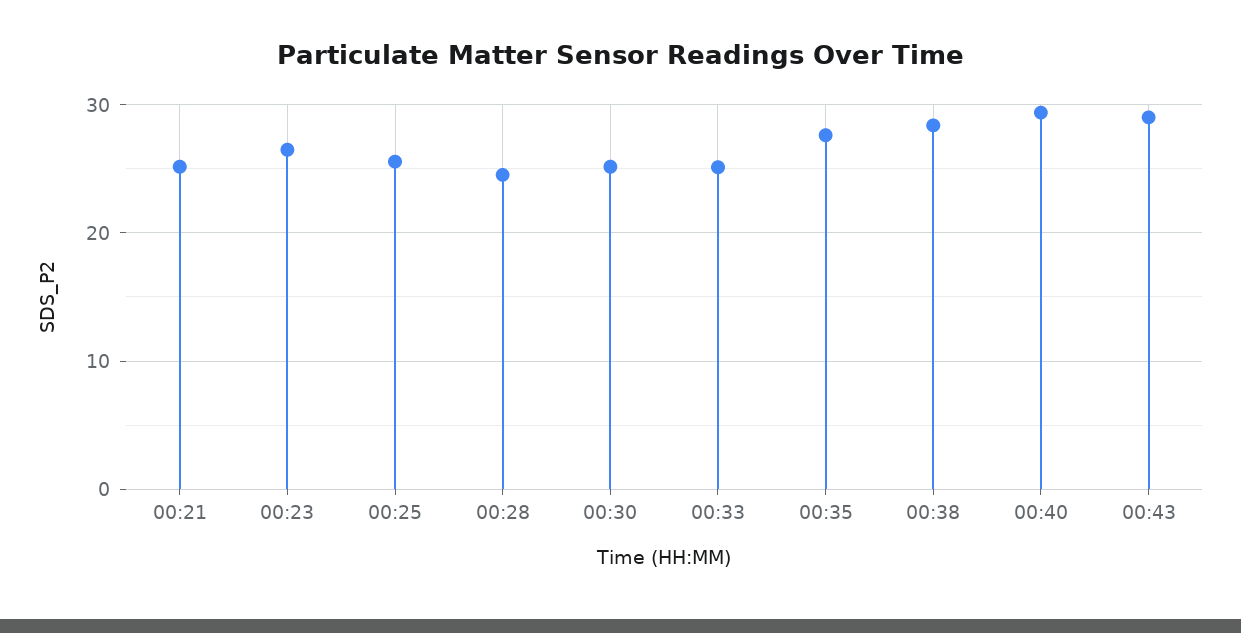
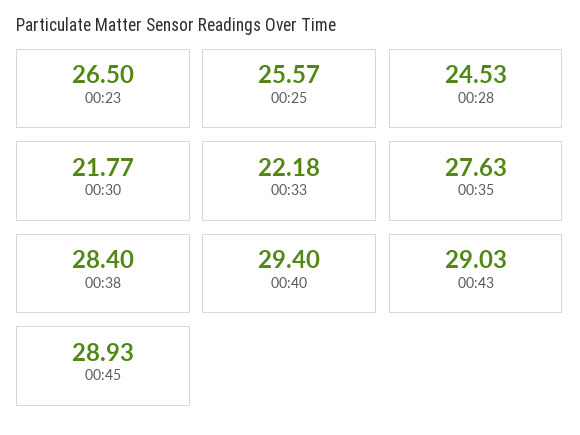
00:21: 25 -> none
00:30: 25 -> 21.77
00:33: 25 -> 22.18
00:45: none -> 28.93

